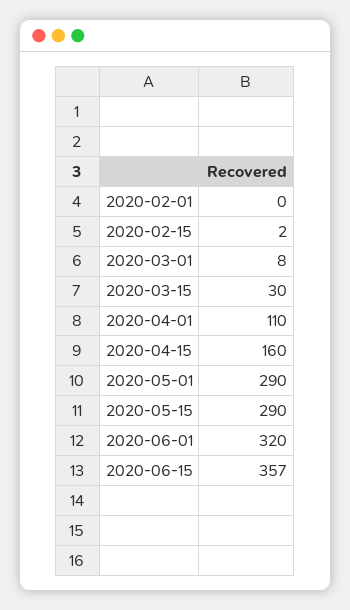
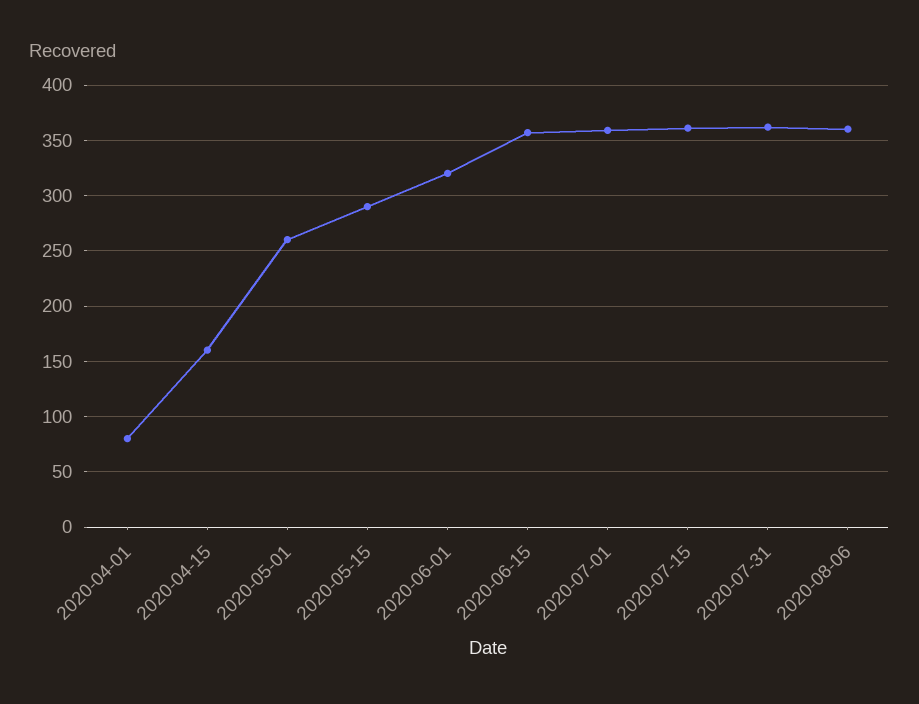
2020-02-01: 0 -> none
2020-02-15: 2 -> none
2020-03-01: 8 -> none
2020-03-15: 30 -> none
2020-04-01: 110 -> 80
2020-05-01: 290 -> 260
2020-07-01: none -> 360
2020-07-15: none -> 360
2020-07-31: none -> 360
2020-08-06: none -> 360

